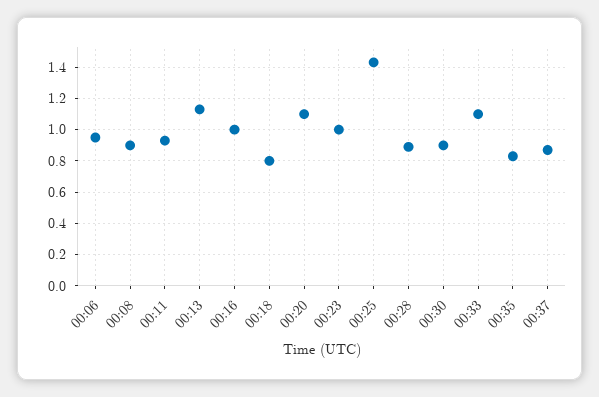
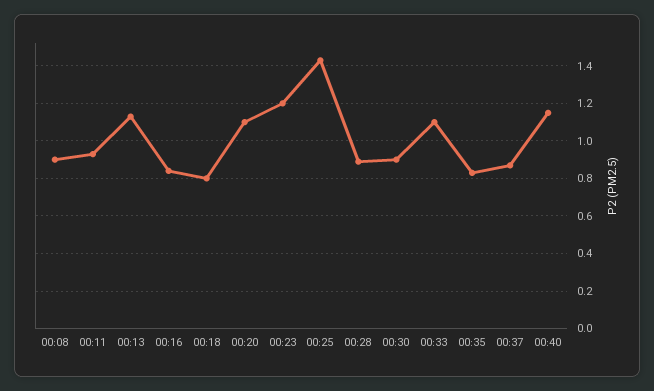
00:06: 0.95 -> none
00:16: 1 -> 0.85
00:23: 1 -> 1.2
00:40: none -> 1.15

